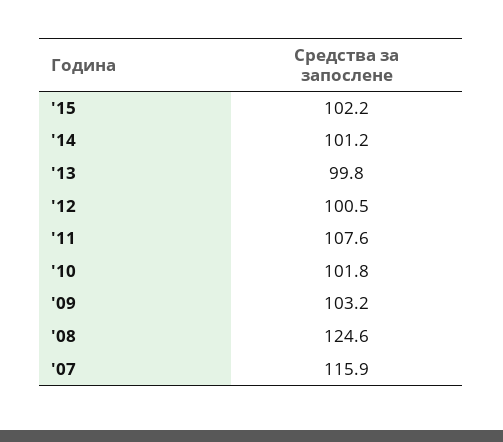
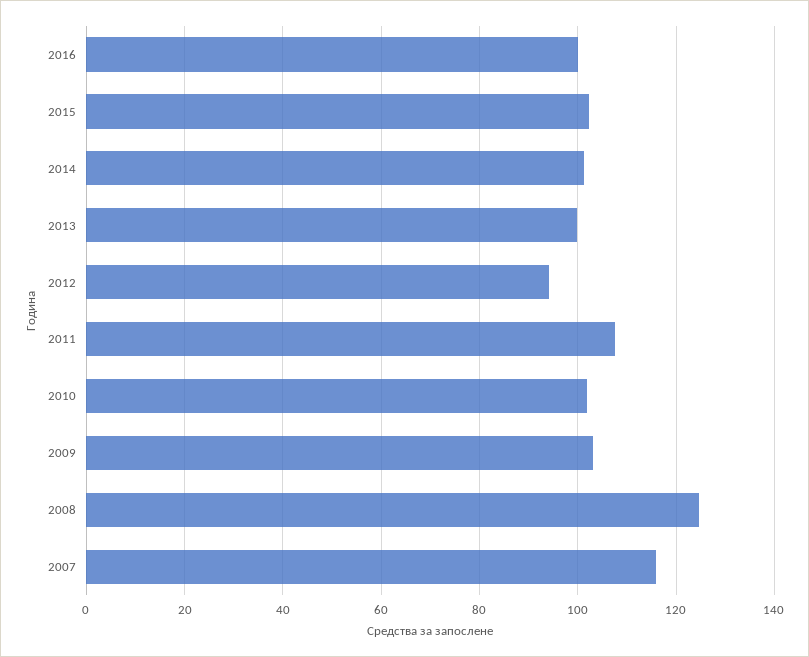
'12: 100.5 -> 94
2016: none -> 100

